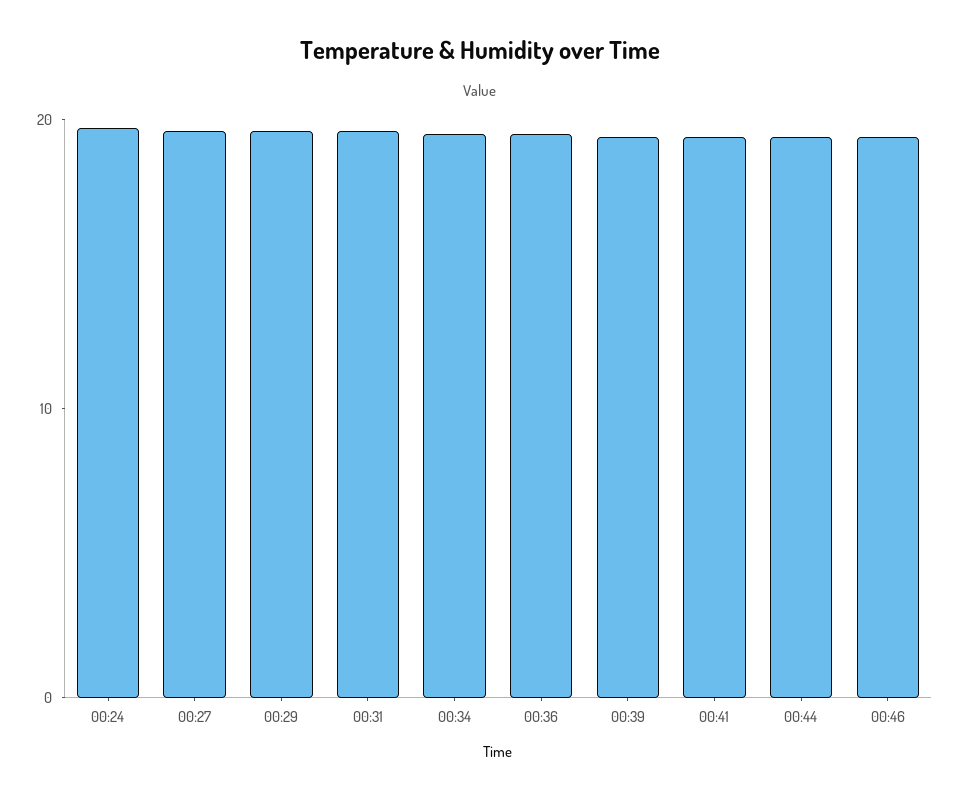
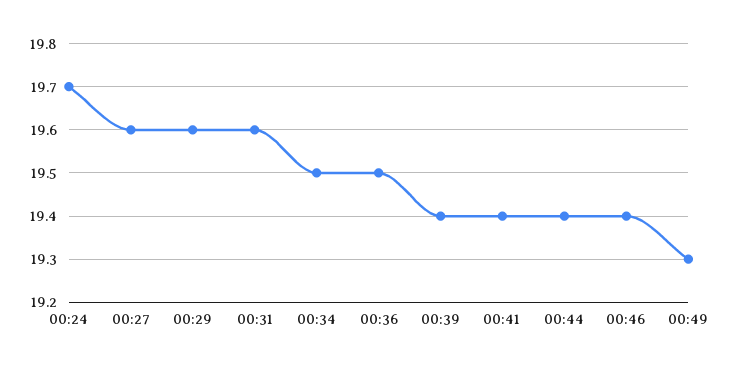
00:49: none -> 19.3

